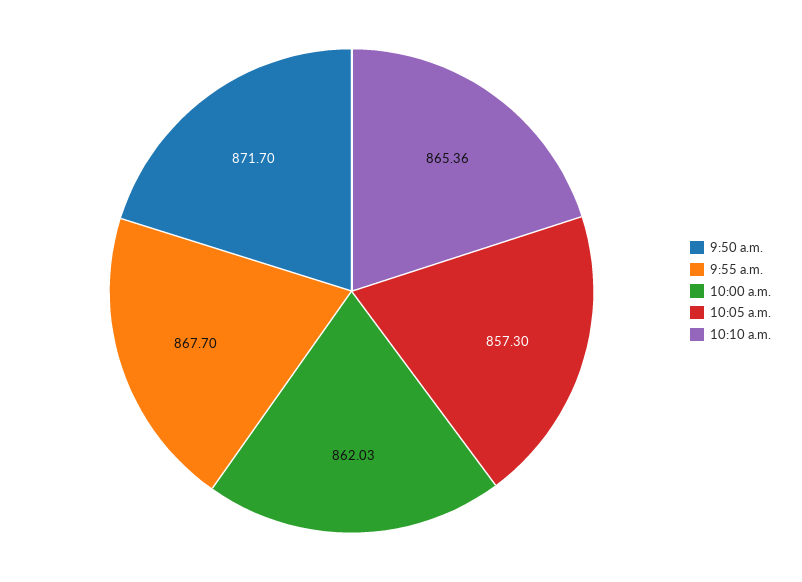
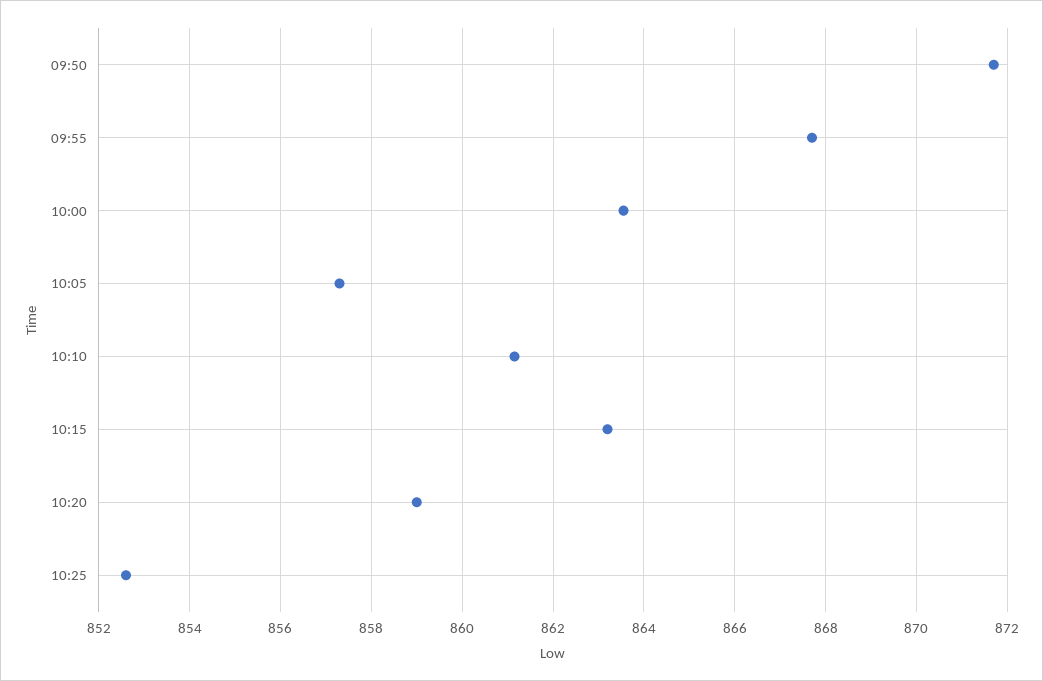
10:00 a.m.: 862.03 -> 863.6
10:10 a.m.: 865.36 -> 861.2
10:15: none -> 863.2
10:20: none -> 859
10:25: none -> 852.6

